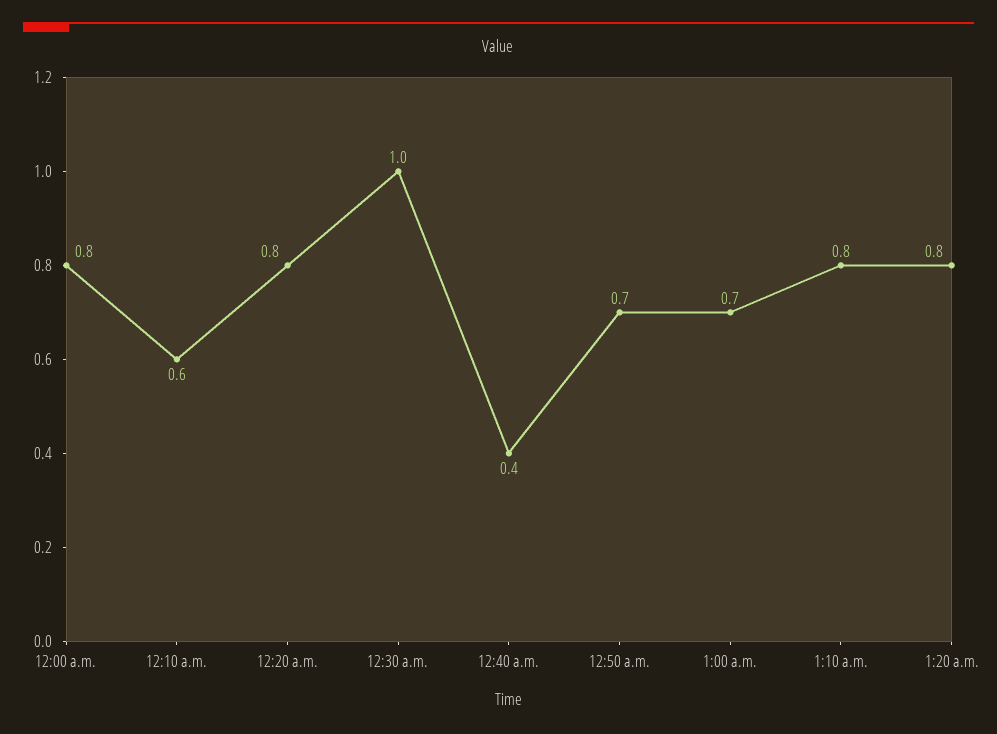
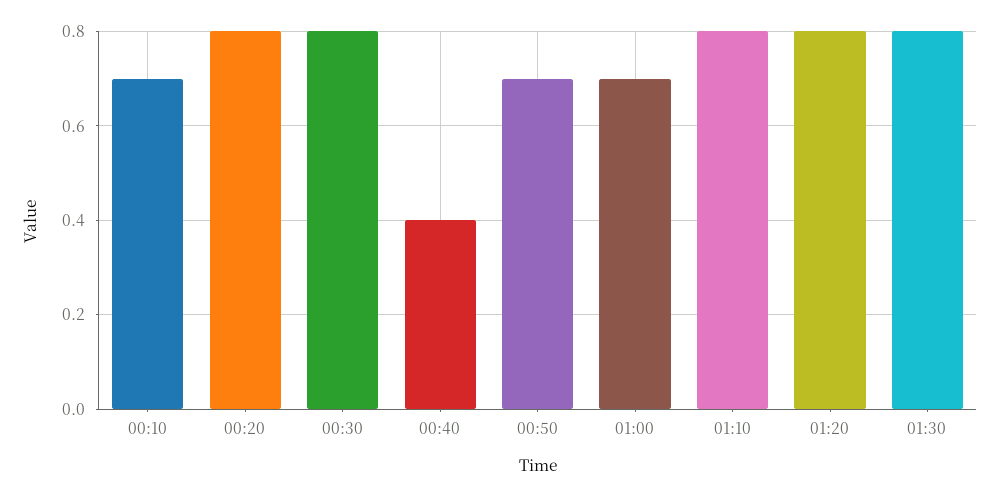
12:00 a.m.: 0.8 -> none
12:10 a.m.: 0.6 -> 0.7
12:30 a.m.: 1 -> 0.8
01:30: none -> 0.8

